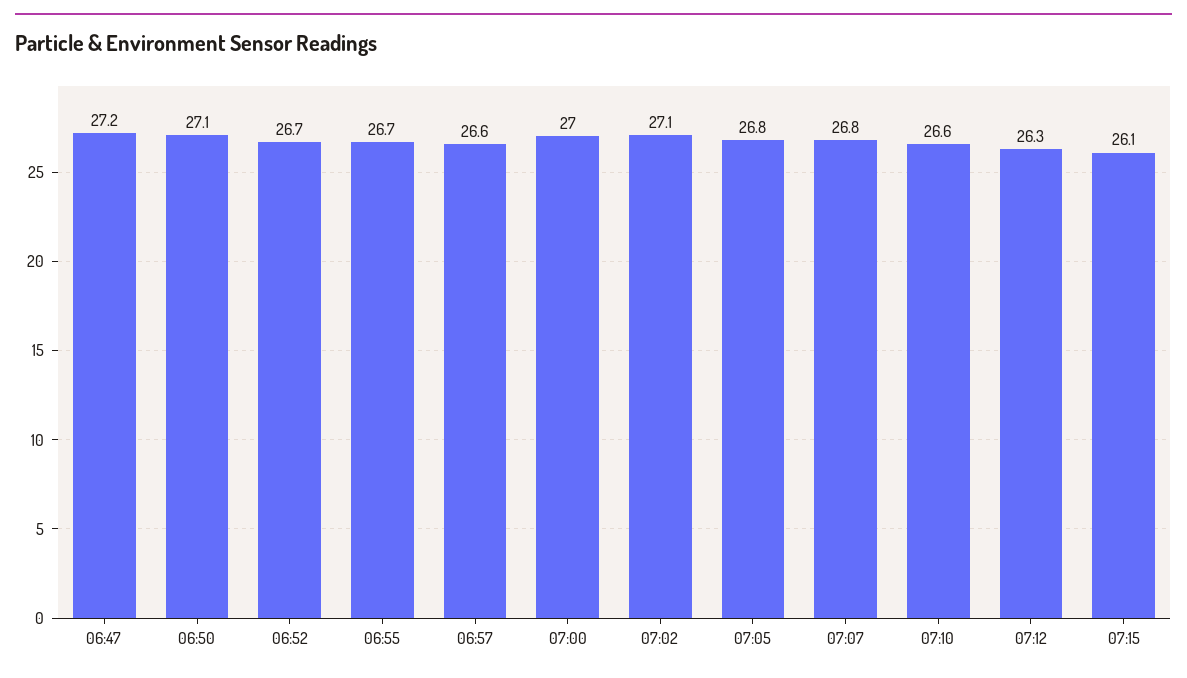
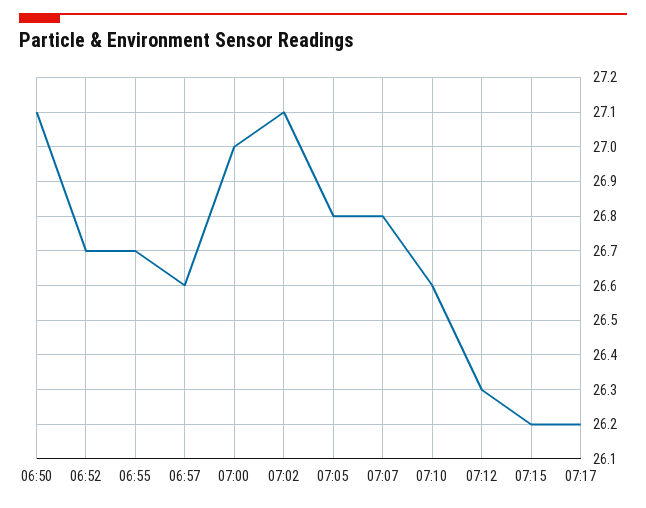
06:47: 27.2 -> none
07:15: 26.1 -> 26.2
07:17: none -> 26.2

